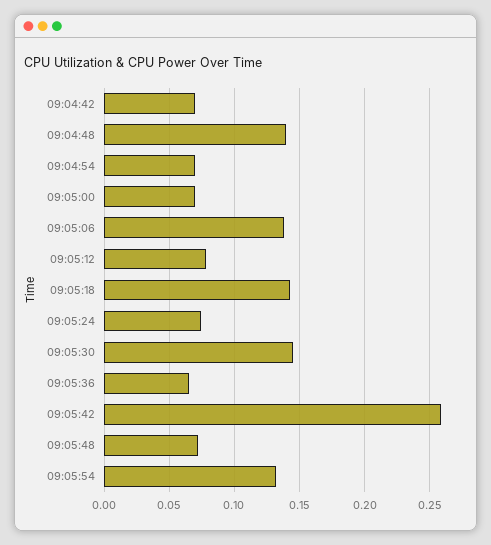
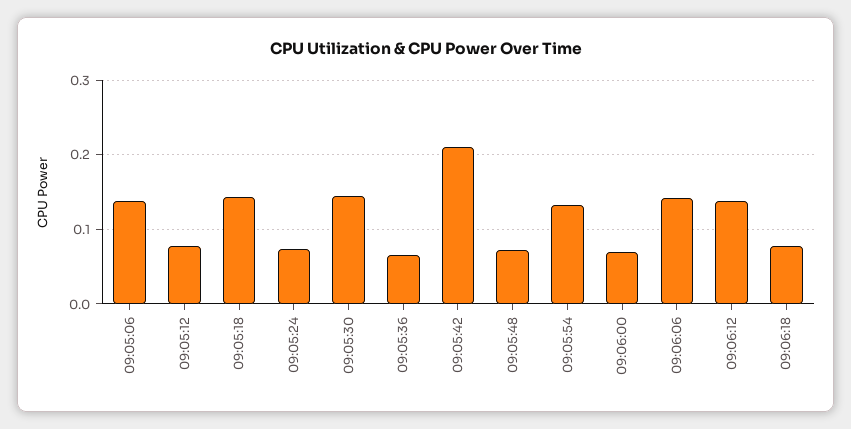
09:04:42: 0.07 -> none
09:04:48: 0.14 -> none
09:04:54: 0.07 -> none
09:05:00: 0.07 -> none
09:05:42: 0.26 -> 0.21
09:06:00: none -> 0.07
09:06:06: none -> 0.14
09:06:12: none -> 0.14
09:06:18: none -> 0.08

